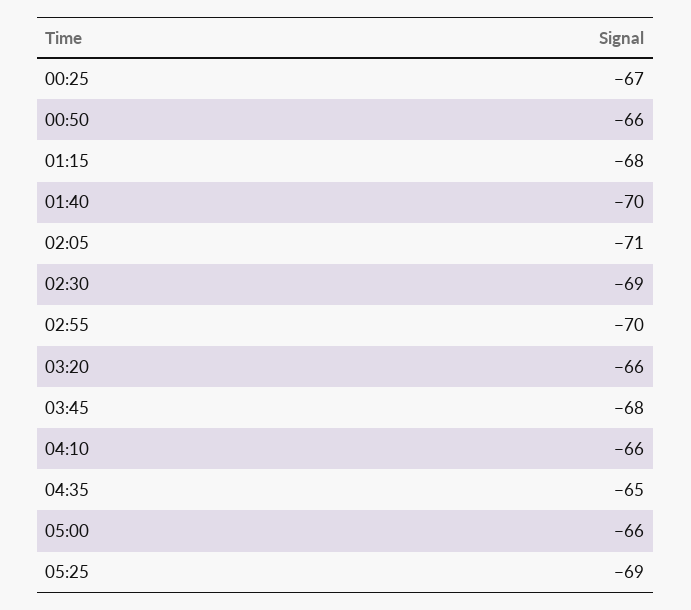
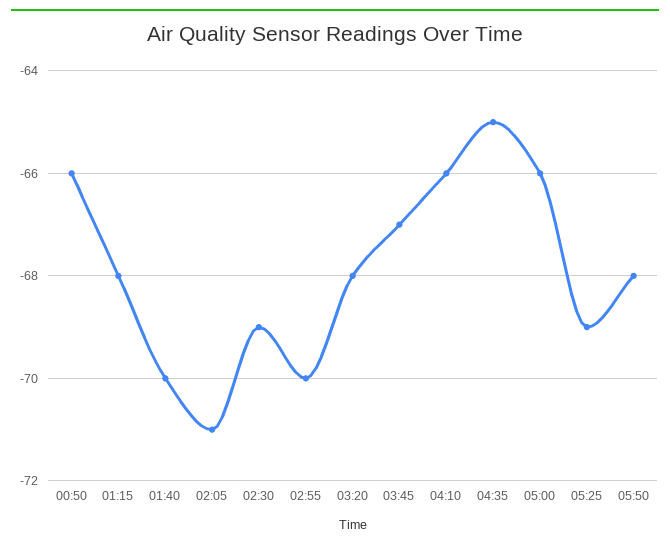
00:25: -67 -> none
03:20: -66 -> -68
03:45: -68 -> -67
05:50: none -> -68

